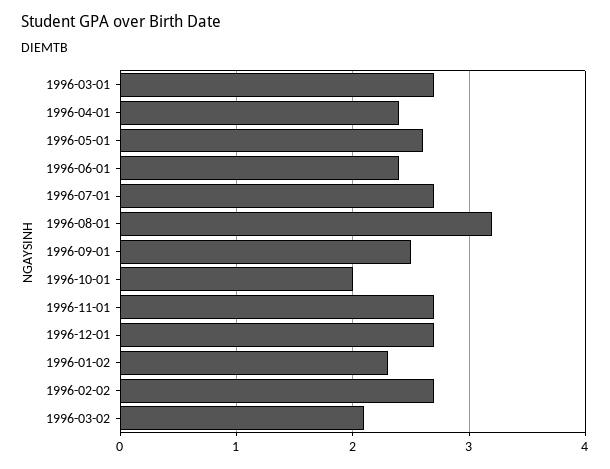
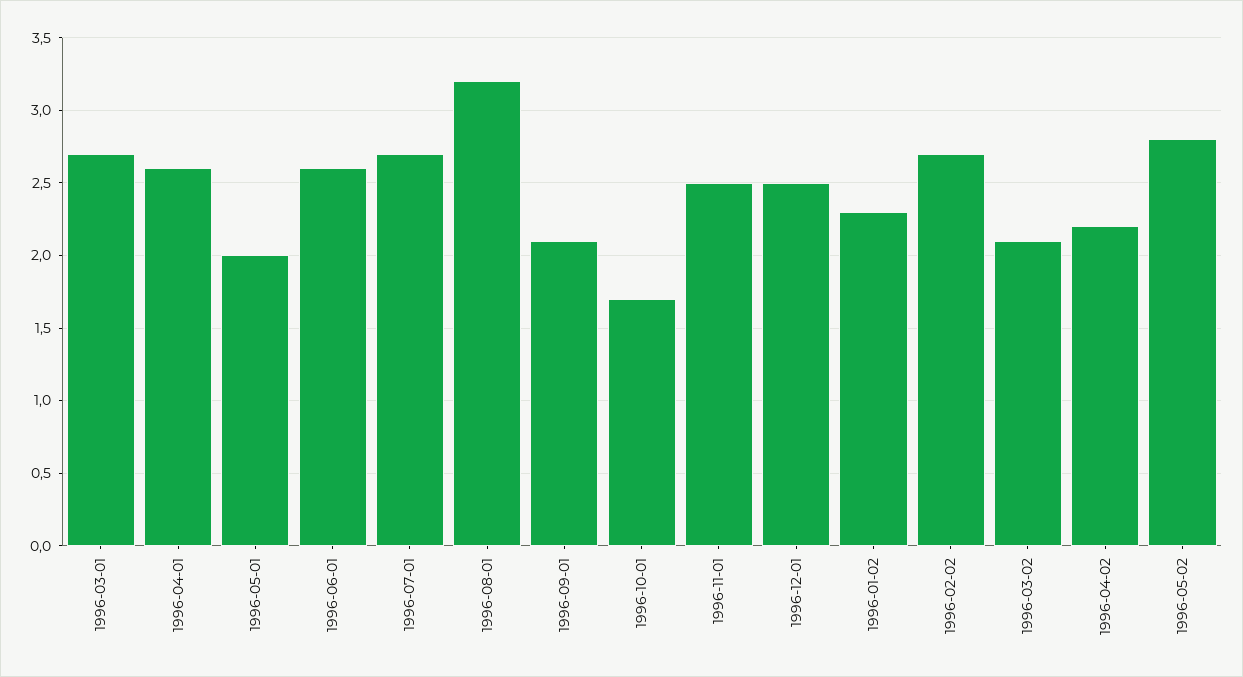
1996-04-01: 2.4 -> 2.6
1996-05-01: 2.6 -> 2
1996-06-01: 2.4 -> 2.6
1996-09-01: 2.5 -> 2.1
1996-10-01: 2 -> 1.7
1996-11-01: 2.7 -> 2.5
1996-12-01: 2.7 -> 2.5
1996-04-02: none -> 2.2
1996-05-02: none -> 2.8

